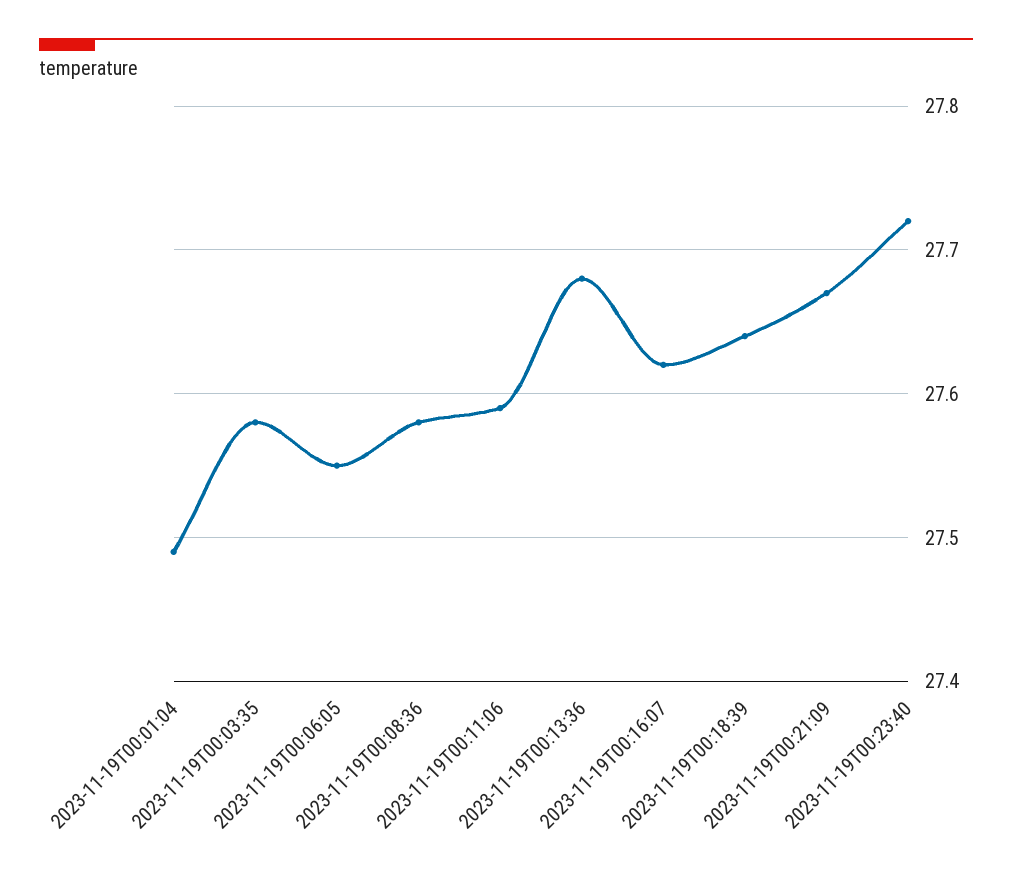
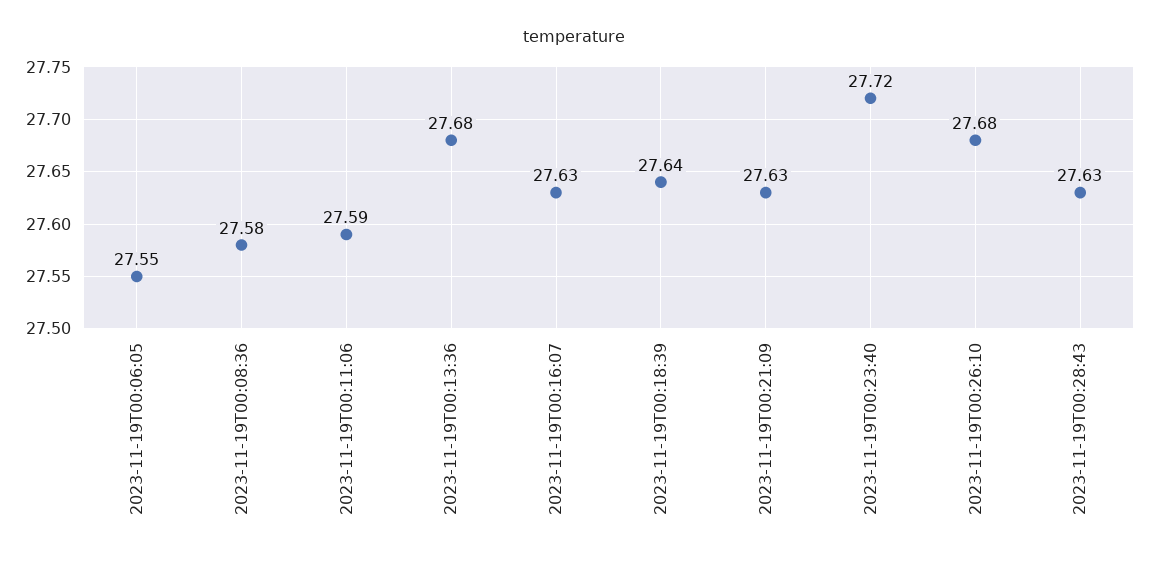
2023-11-19T00:01:04: 27.49 -> none
2023-11-19T00:03:35: 27.58 -> none
2023-11-19T00:16:07: 27.62 -> 27.63
2023-11-19T00:21:09: 27.67 -> 27.63
2023-11-19T00:26:10: none -> 27.68
2023-11-19T00:28:43: none -> 27.63

